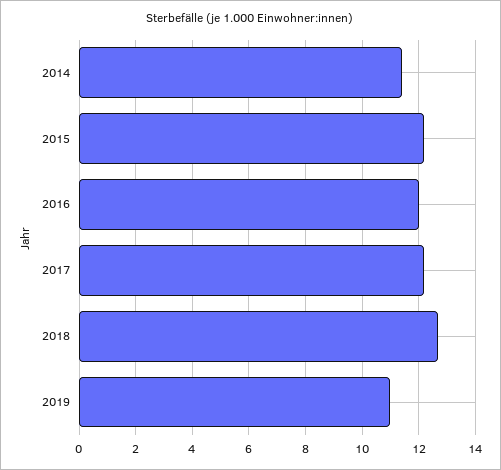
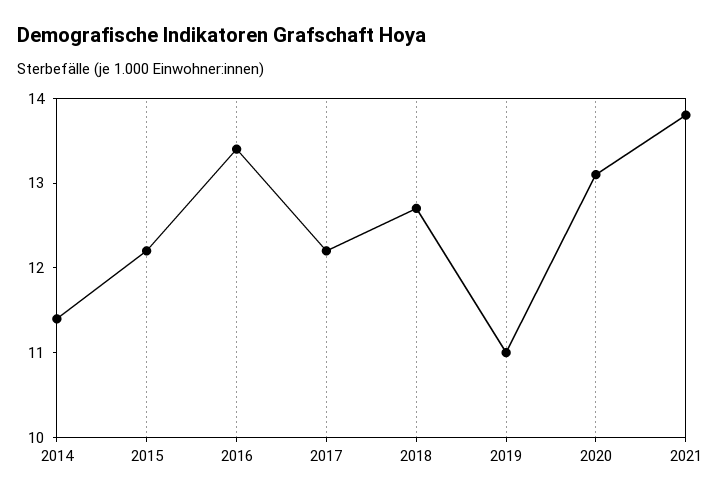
2016: 12 -> 13.4
2020: none -> 13.1
2021: none -> 13.8

